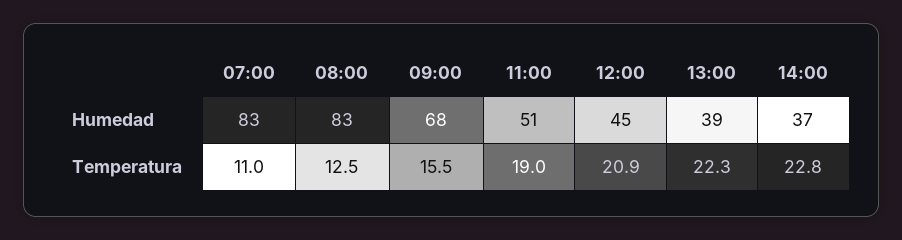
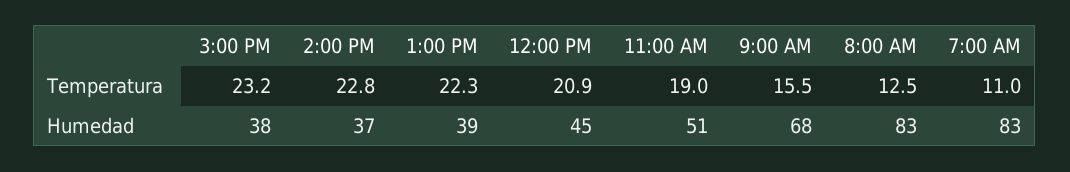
3:00 PM, Temperatura: none -> 23.2
3:00 PM, Humedad: none -> 38

